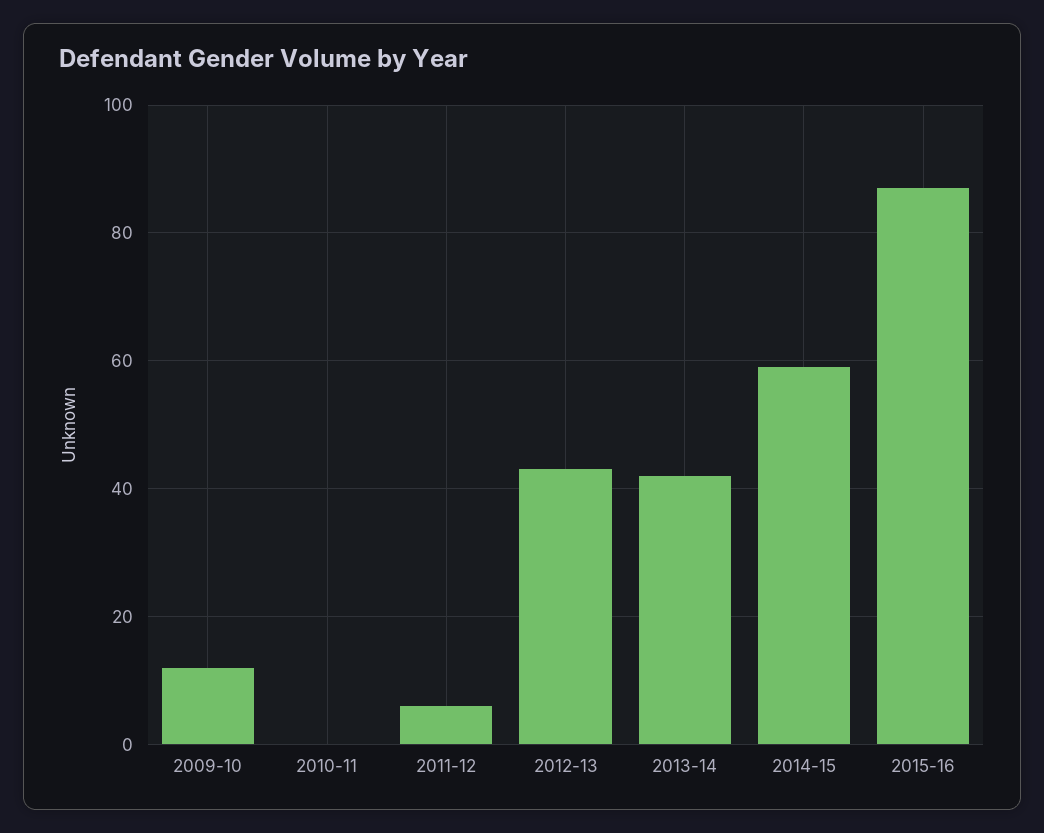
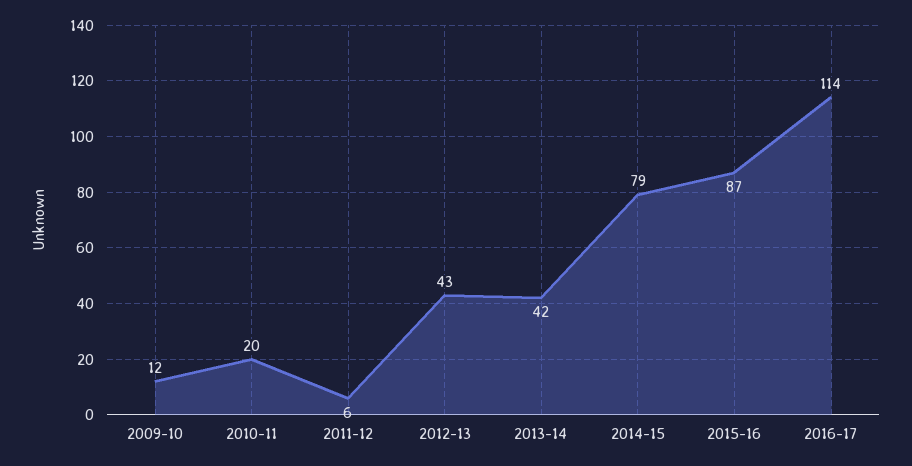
2010-11: 0 -> 20
2014-15: 60 -> 79
2016-17: none -> 114

